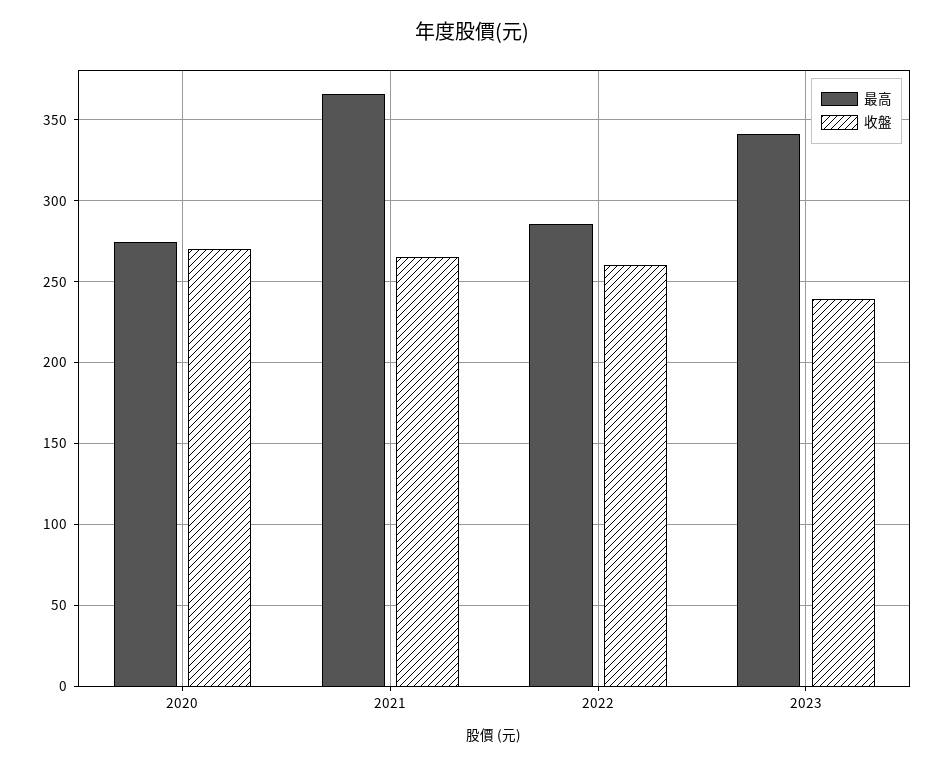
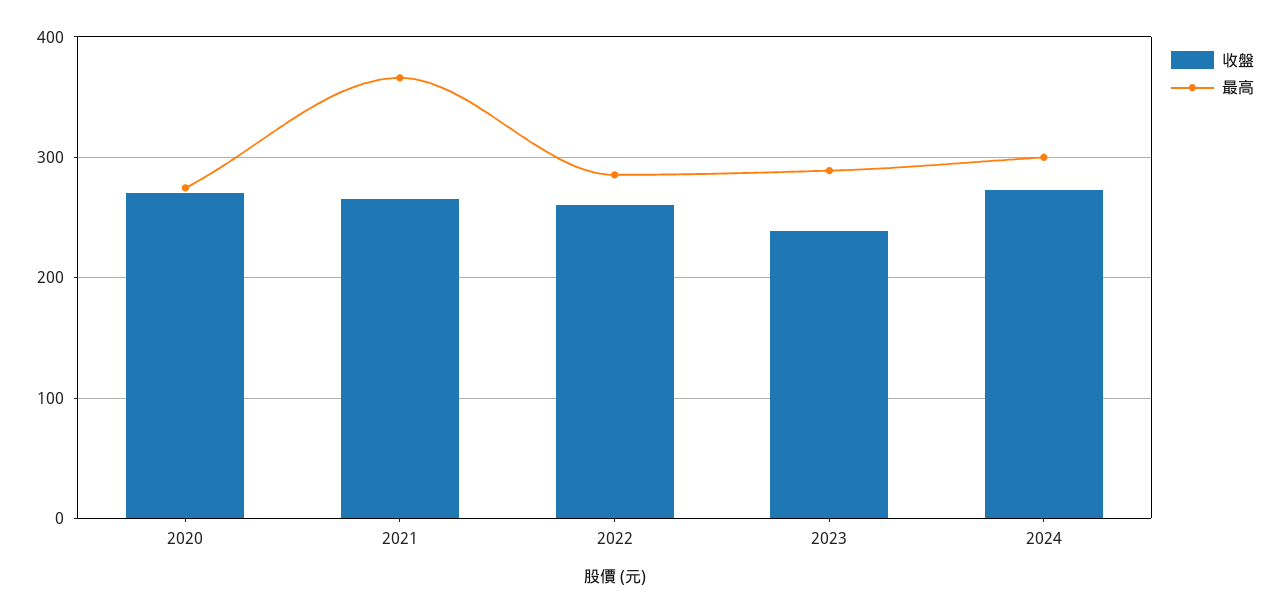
最高, 2023: 340 -> 290
收盤, 2024: none -> 270
最高, 2024: none -> 300

